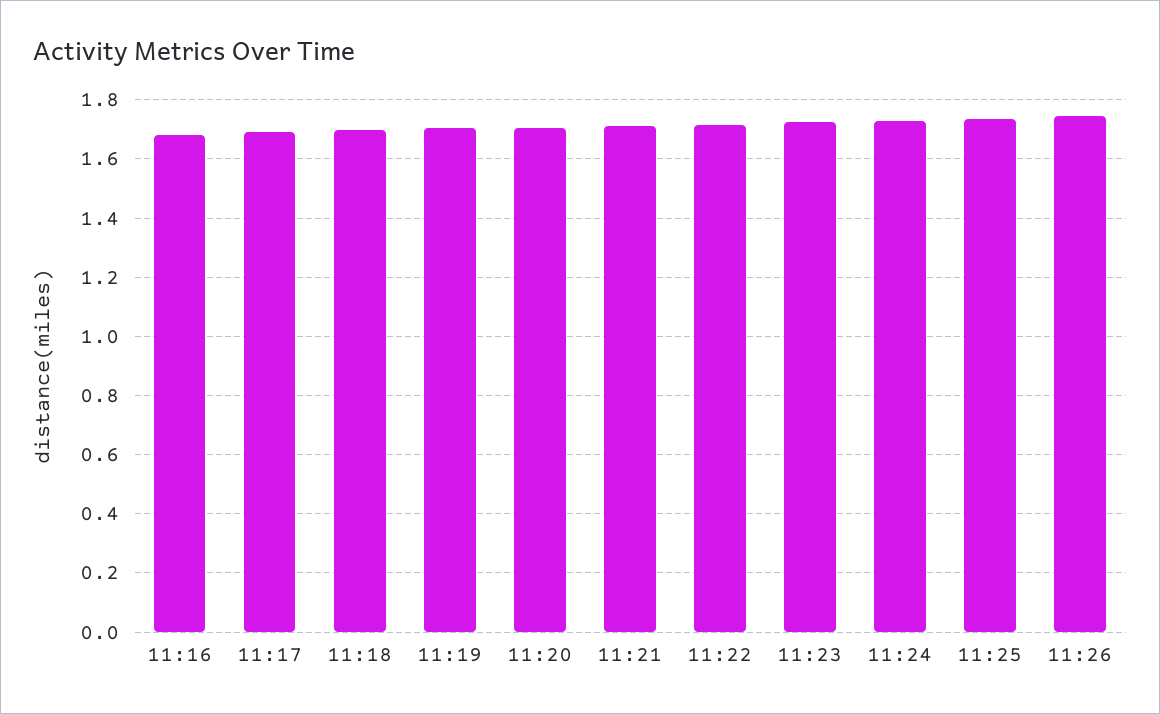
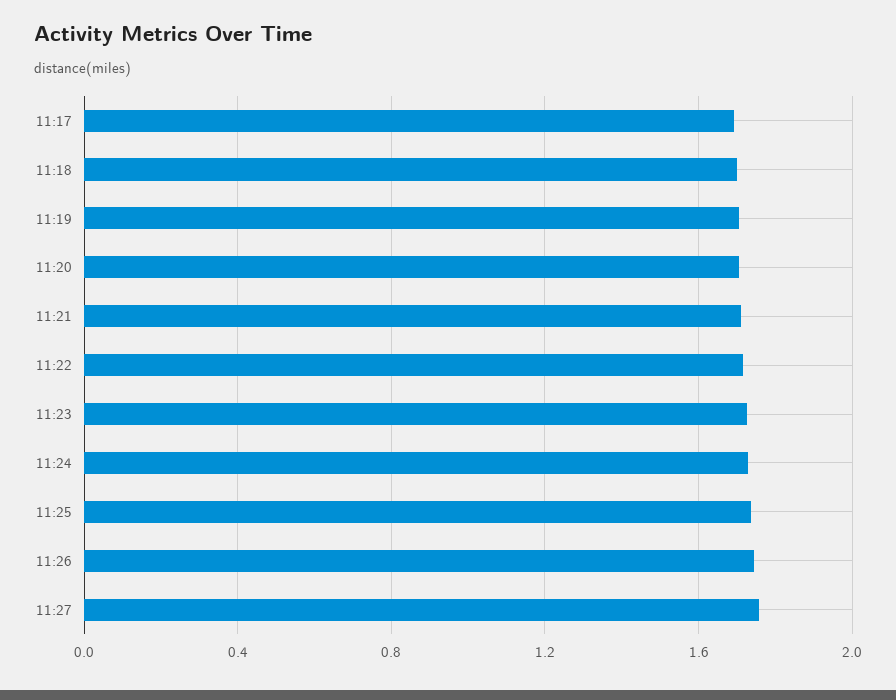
11:16: 1.675 -> none
11:27: none -> 1.75

